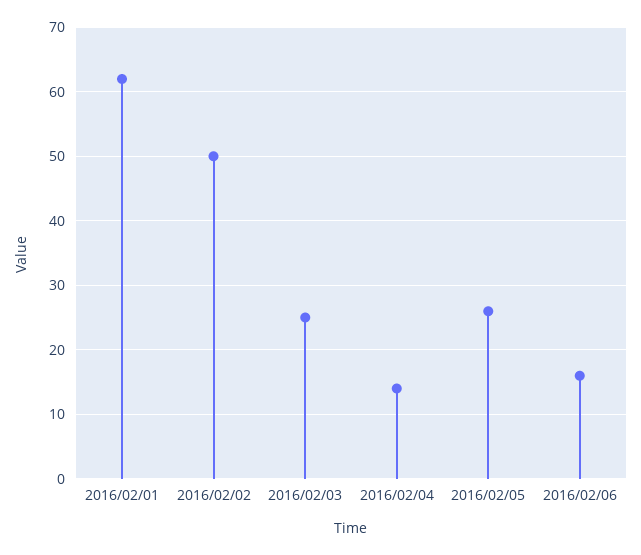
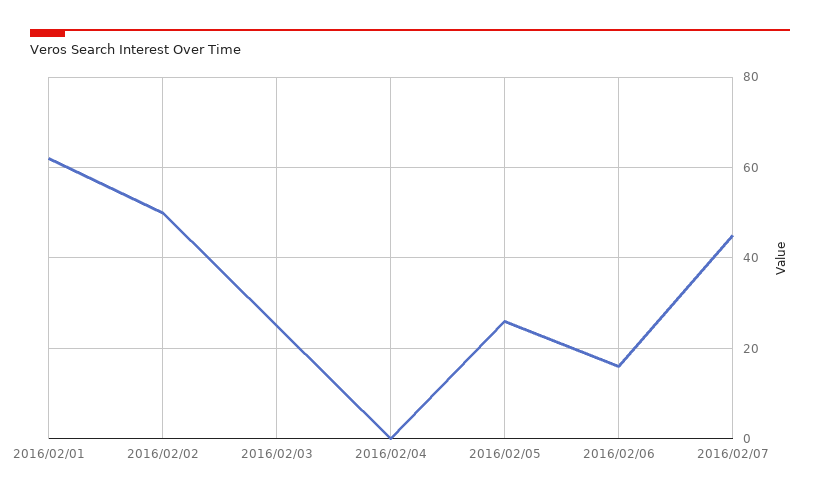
2016/02/04: 14 -> 0
2016/02/07: none -> 45

